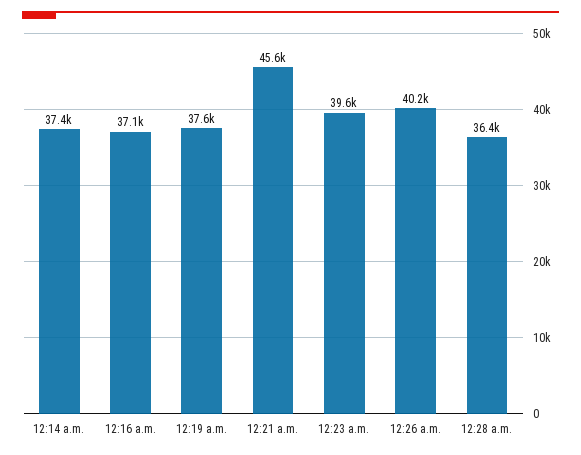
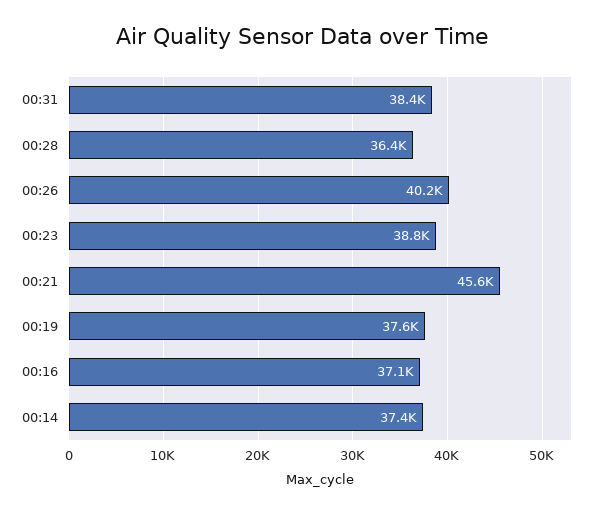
12:23 a.m.: 39600 -> 38800
00:31: none -> 38400

